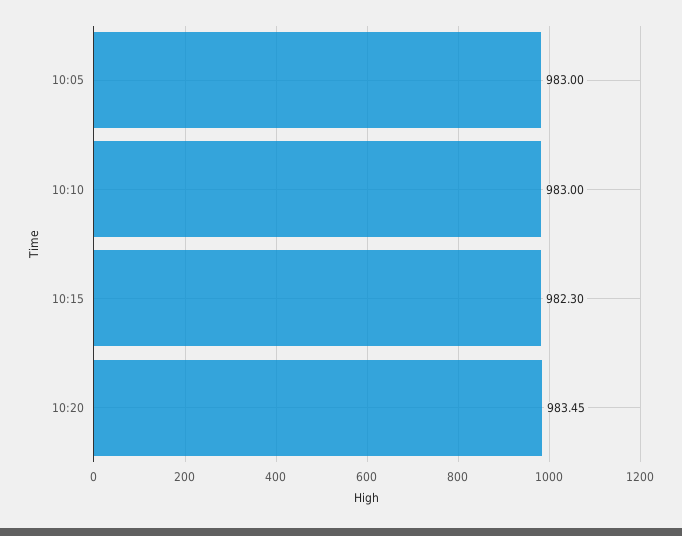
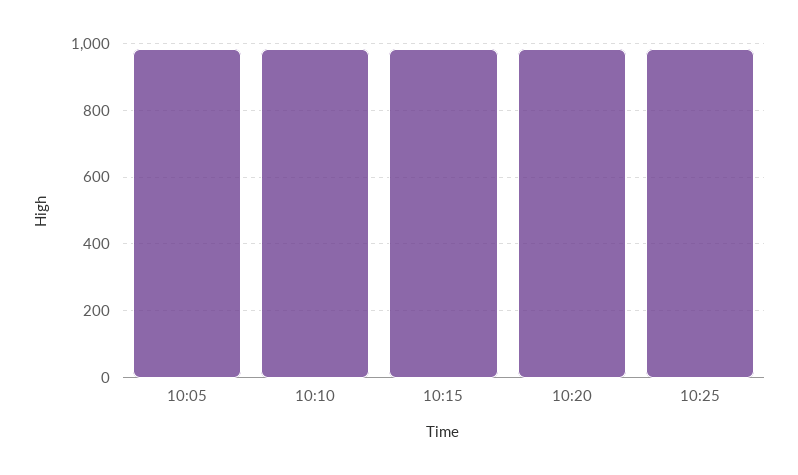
10:25: none -> 980

